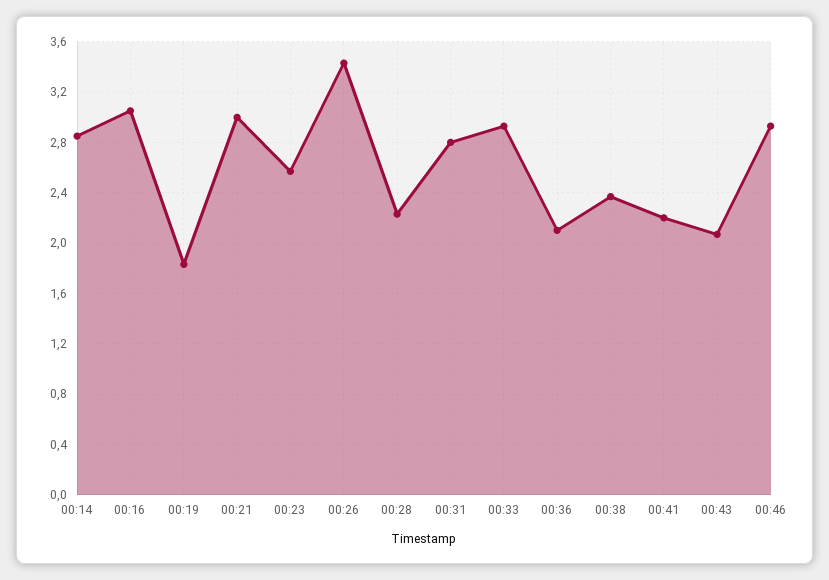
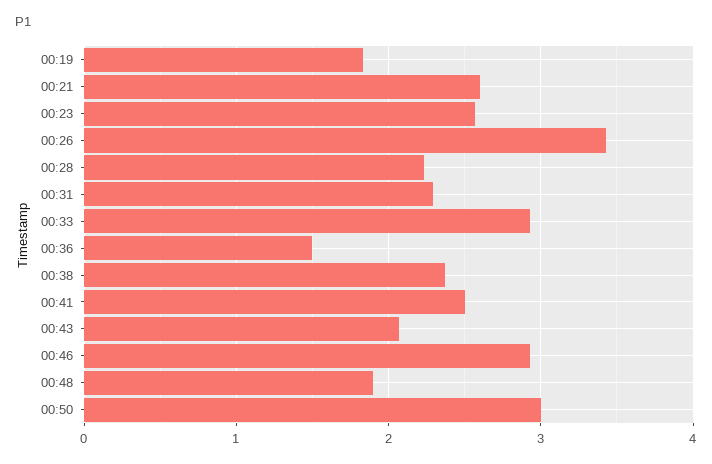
00:14: 2.85 -> none
00:16: 3.05 -> none
00:21: 3 -> 2.6
00:31: 2.8 -> 2.3
00:36: 2.1 -> 1.5
00:41: 2.2 -> 2.5
00:48: none -> 1.9
00:50: none -> 3

